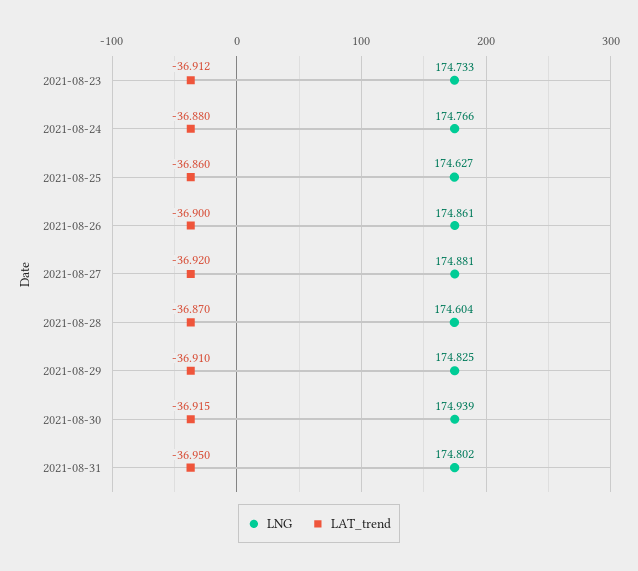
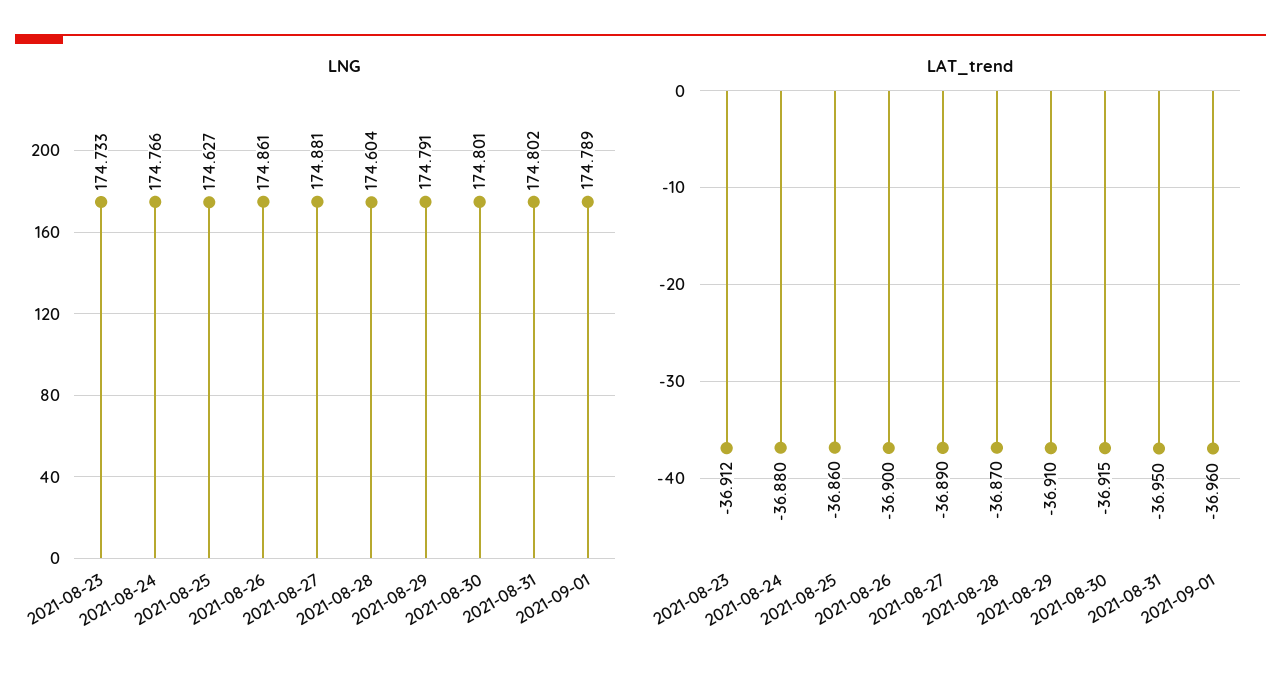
LAT_trend, 2021-08-27: -36.92 -> -36.89
LNG, 2021-08-29: 174.825 -> 174.791
LNG, 2021-08-30: 174.939 -> 174.801
LNG, 2021-09-01: none -> 174.789
LAT_trend, 2021-09-01: none -> -36.96

